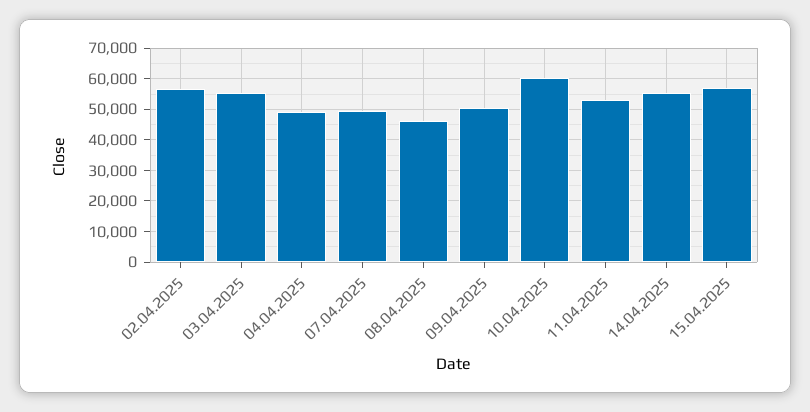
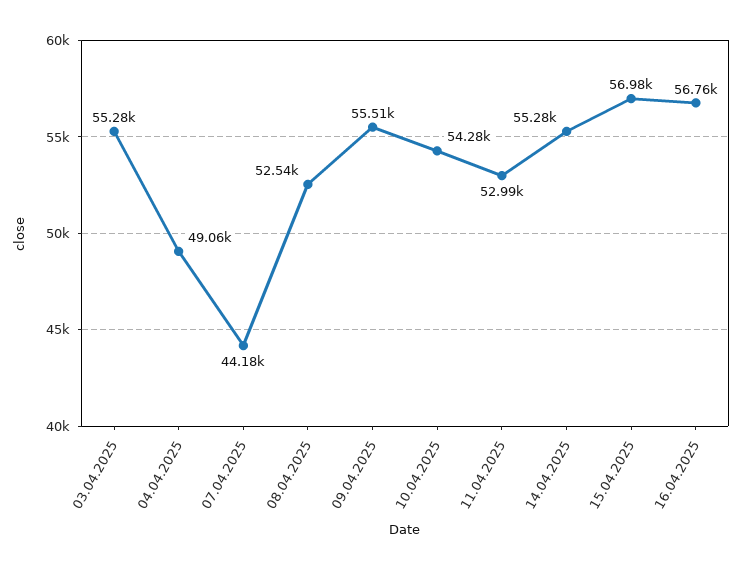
02.04.2025: 56000 -> none
07.04.2025: 50000 -> 44180
08.04.2025: 46000 -> 52540
09.04.2025: 50000 -> 55510
10.04.2025: 60000 -> 54280
16.04.2025: none -> 56760

